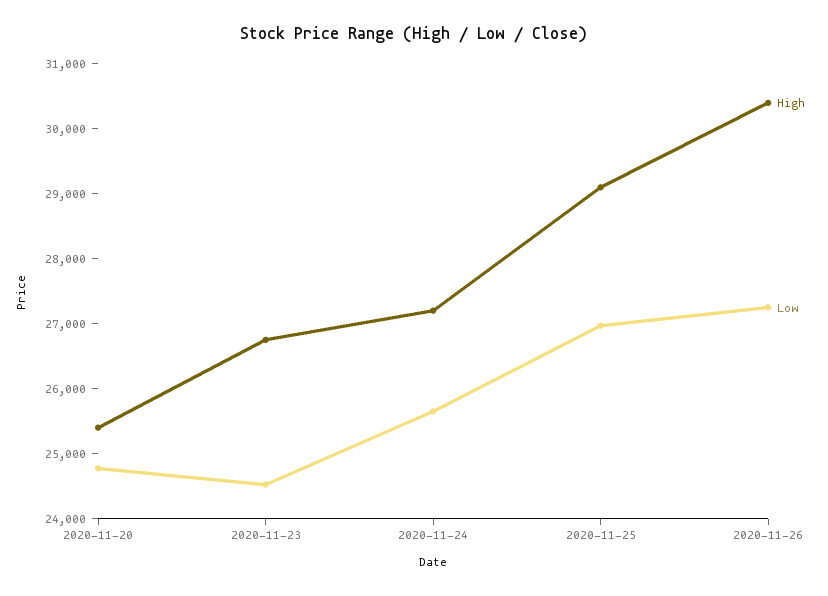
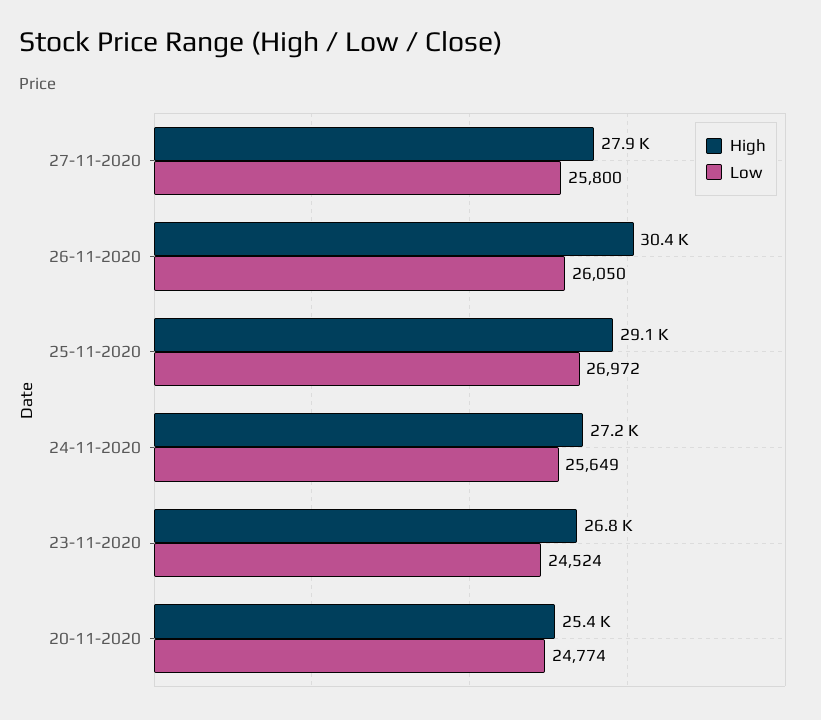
Low, 2020-11-26: 27200 -> 26050
High, 27-11-2020: none -> 27900
Low, 27-11-2020: none -> 25800

